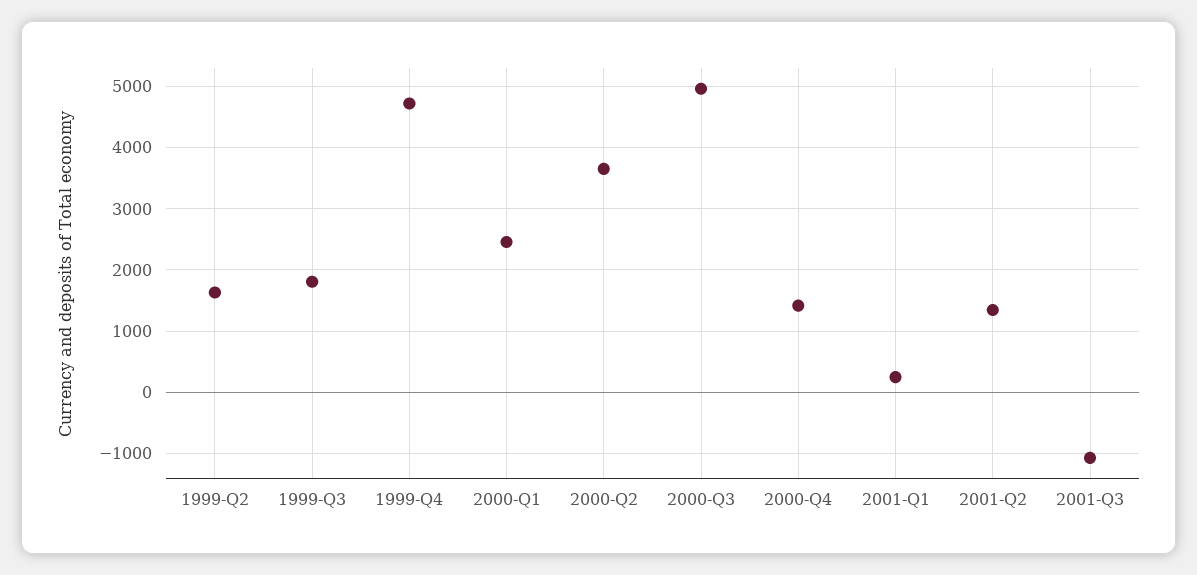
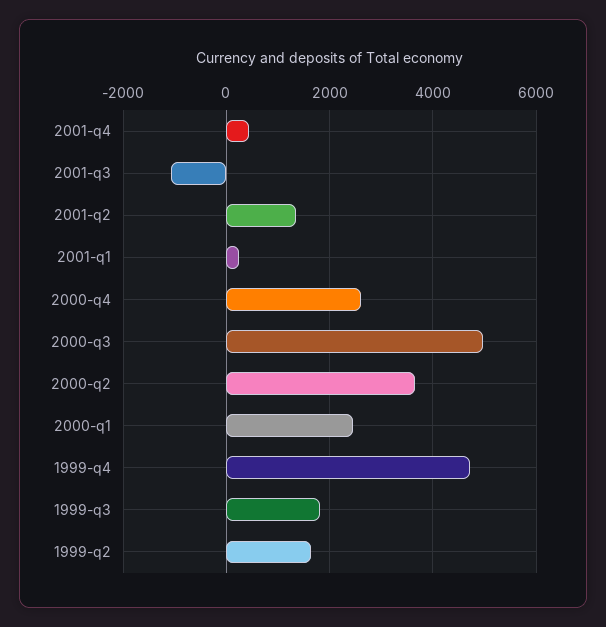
2000-Q4: 1400 -> 2600
2001-q4: none -> 400

